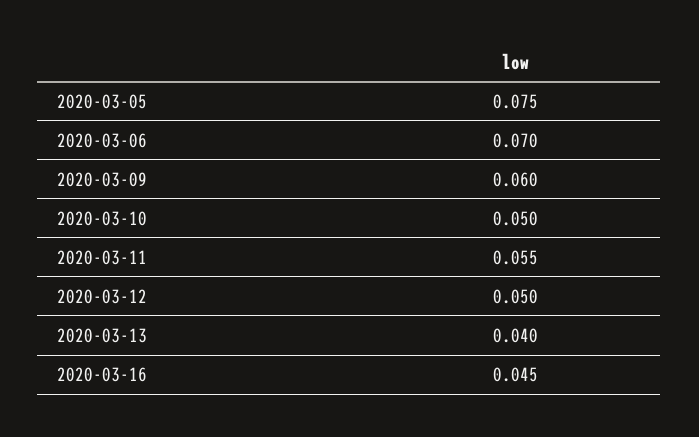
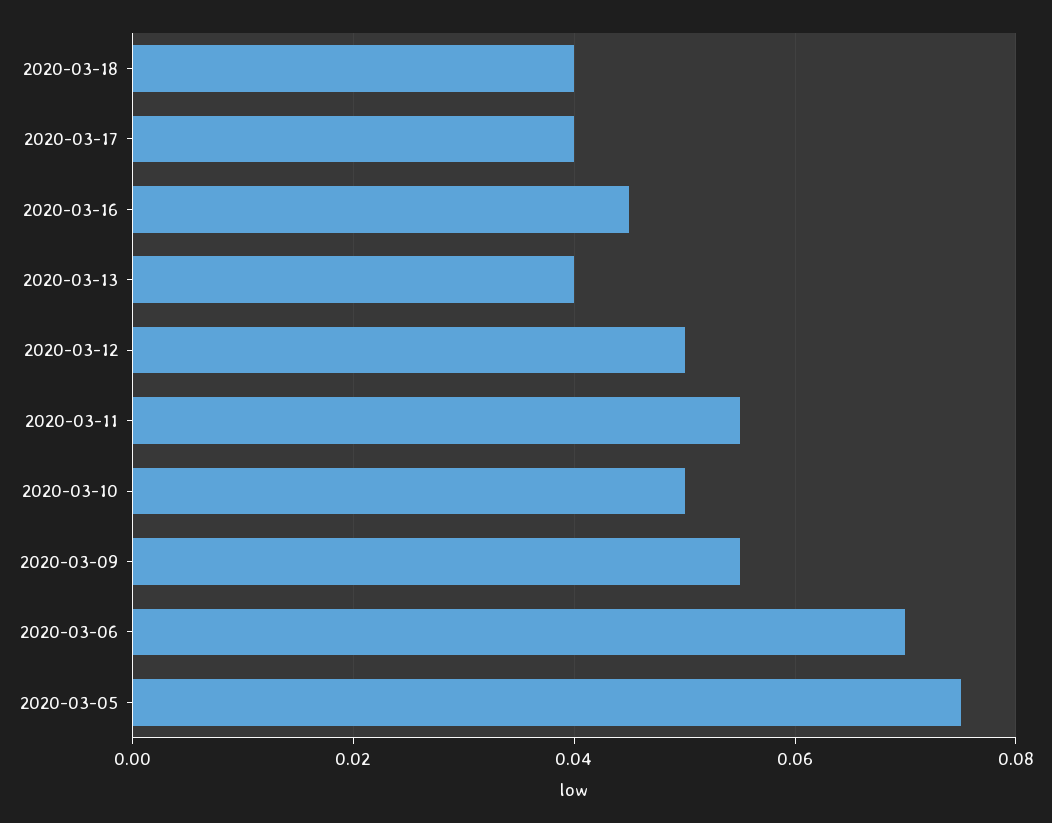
2020-03-09: 0.06 -> 0.055
2020-03-18: none -> 0.04
2020-03-17: none -> 0.04

